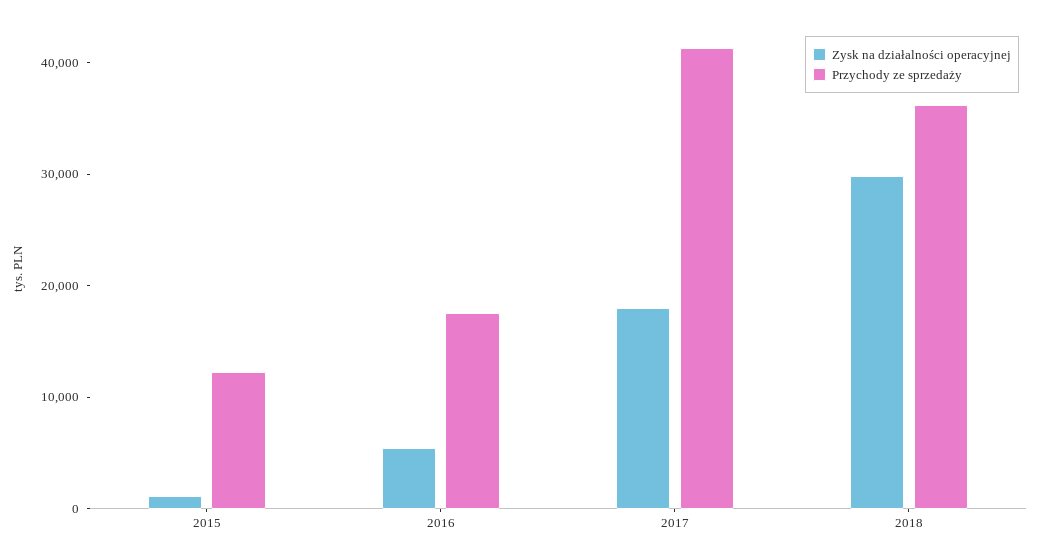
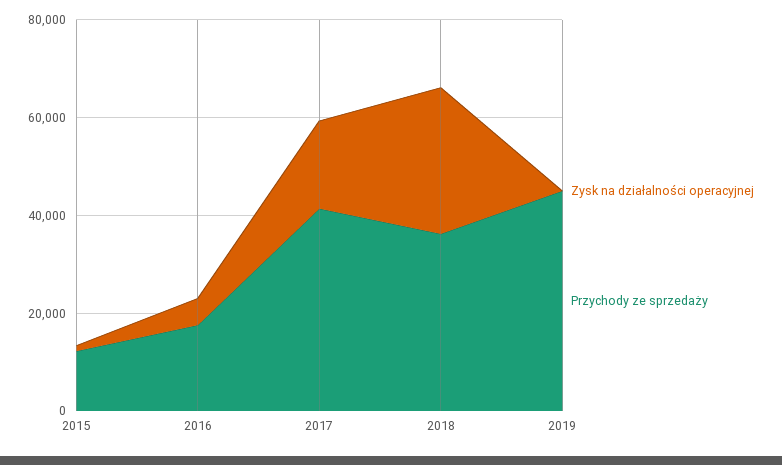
Zysk na działalności operacyjnej, 2019: none -> 0
Przychody ze sprzedaży, 2019: none -> 45000

